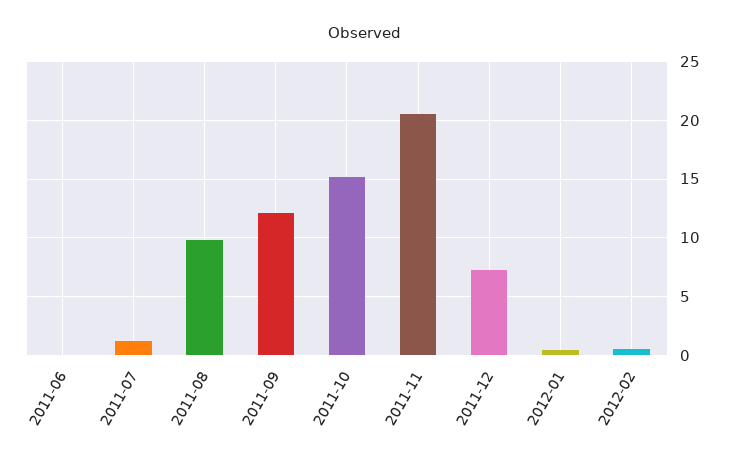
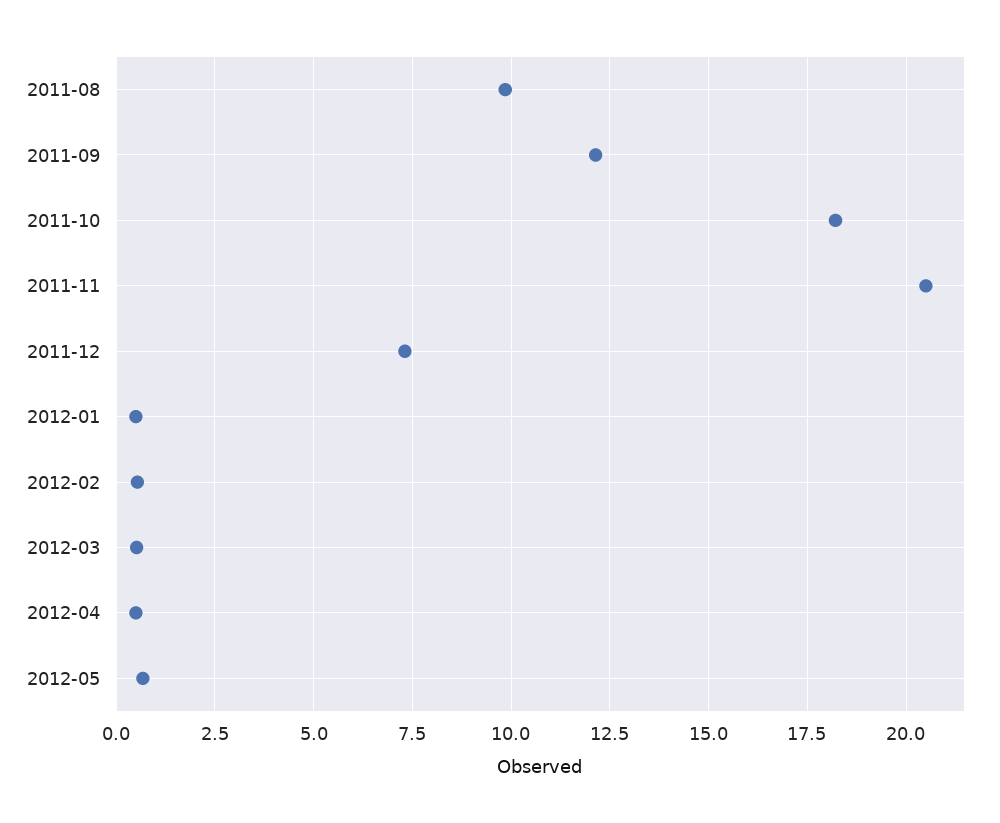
2011-06: 0 -> none
2011-07: 1 -> none
2011-10: 15 -> 18.25
2012-03: none -> 0.5
2012-04: none -> 0.5
2012-05: none -> 0.75

